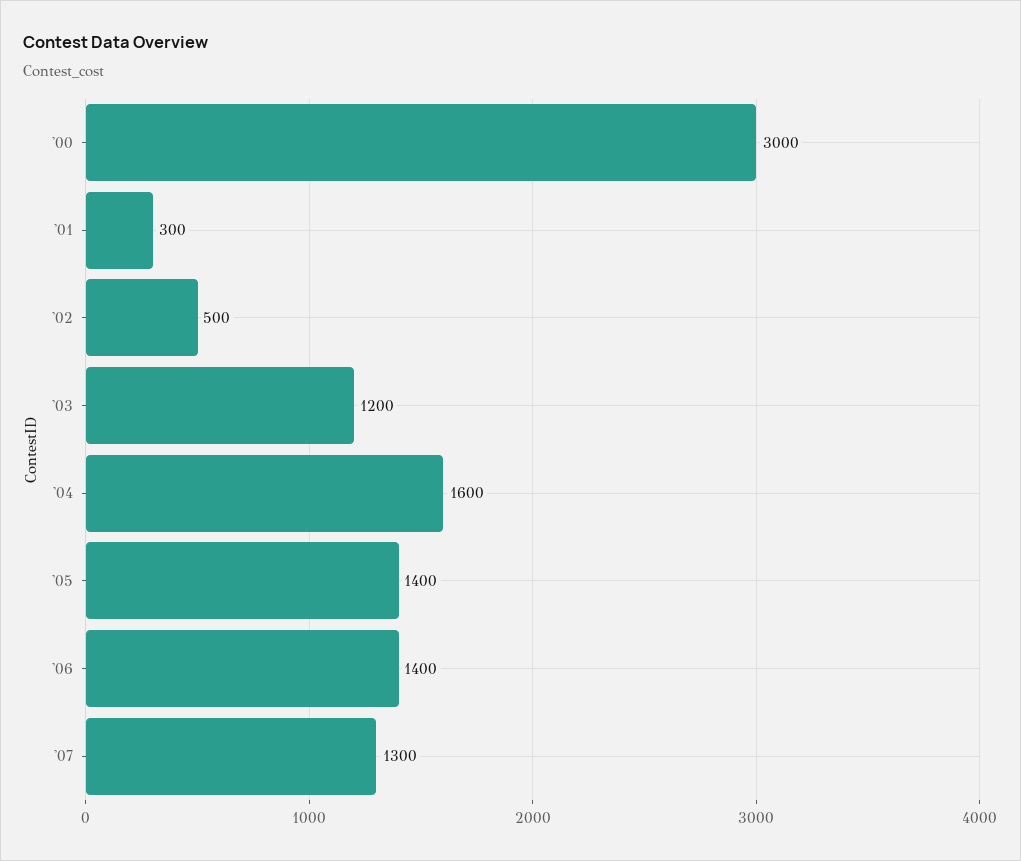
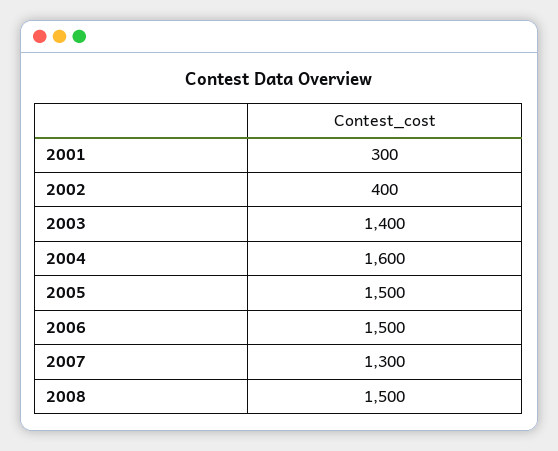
'00: 3000 -> none
'02: 500 -> 400
'03: 1200 -> 1400
'05: 1400 -> 1500
'06: 1400 -> 1500
2008: none -> 1500

